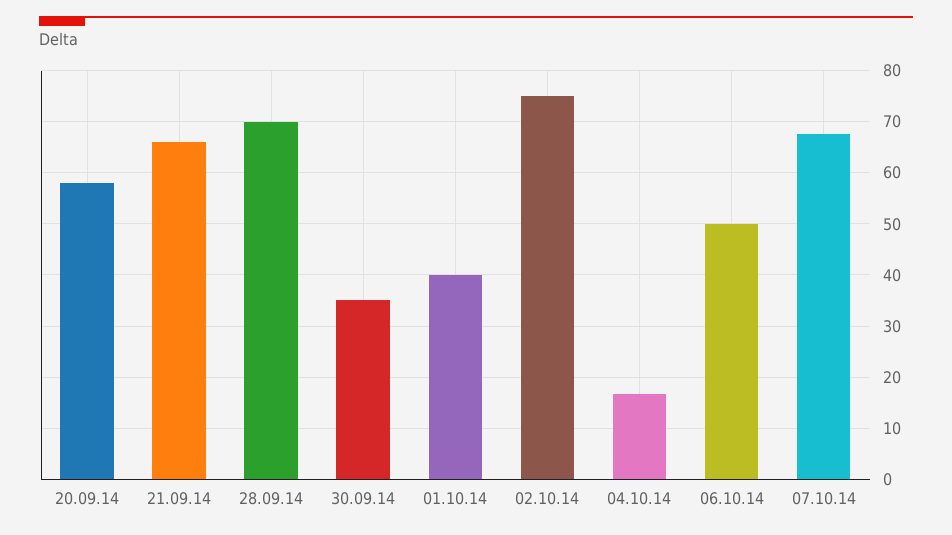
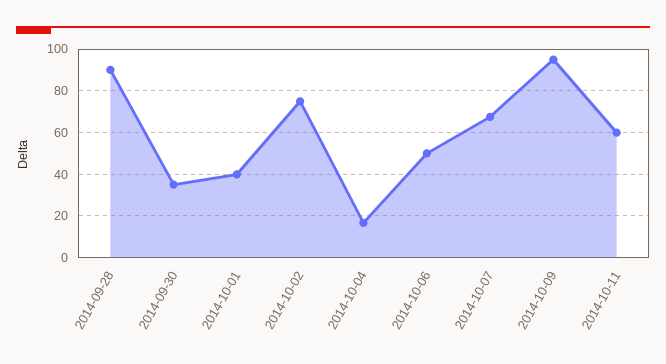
20.09.14: 58 -> none
21.09.14: 66 -> none
28.09.14: 70 -> 90
2014-10-09: none -> 95
2014-10-11: none -> 60

